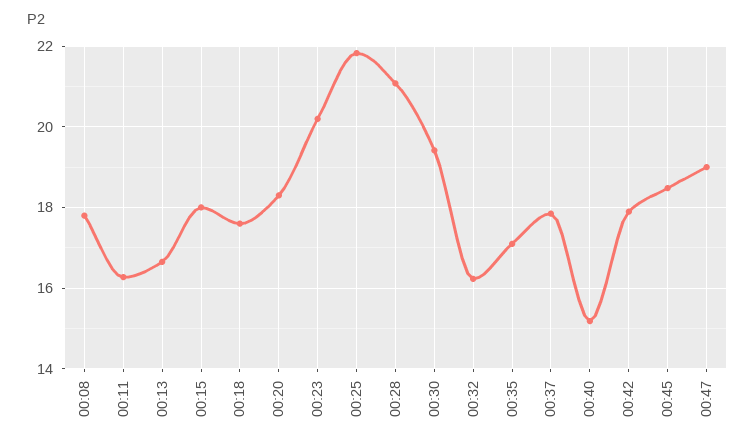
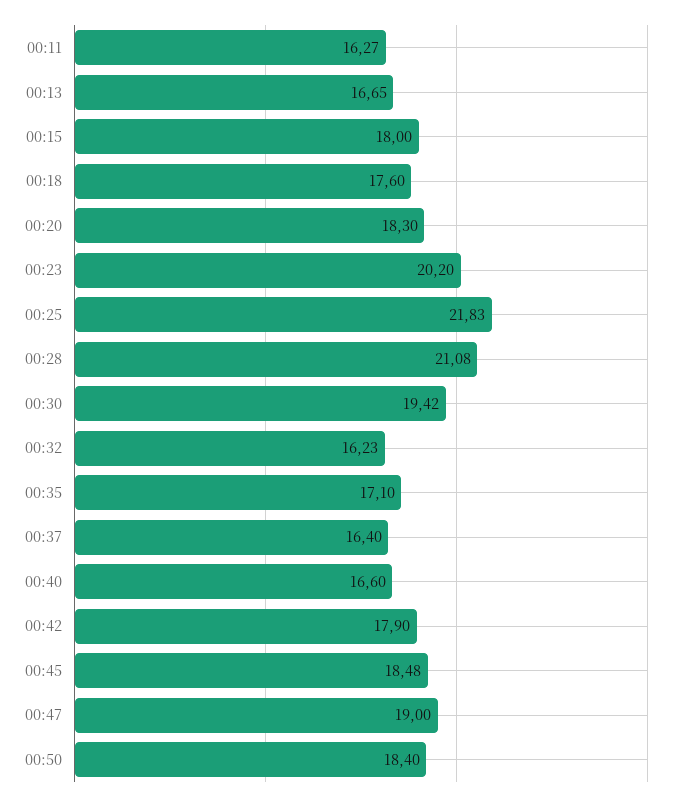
00:08: 17.8 -> none
00:37: 17.8 -> 16.4
00:40: 15.2 -> 16.6
00:50: none -> 18.4

